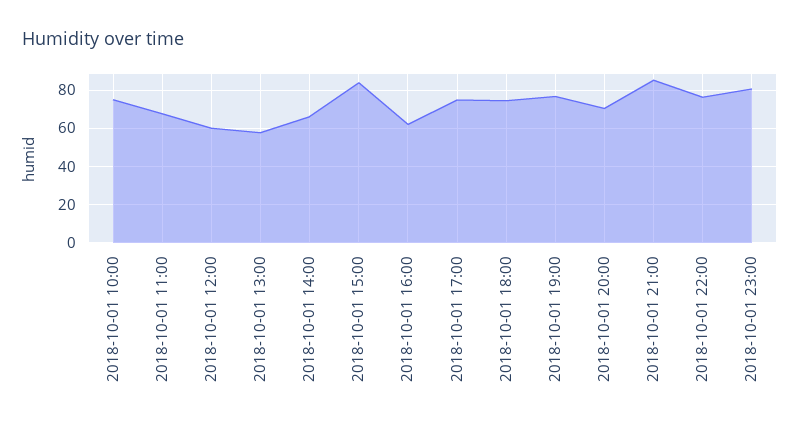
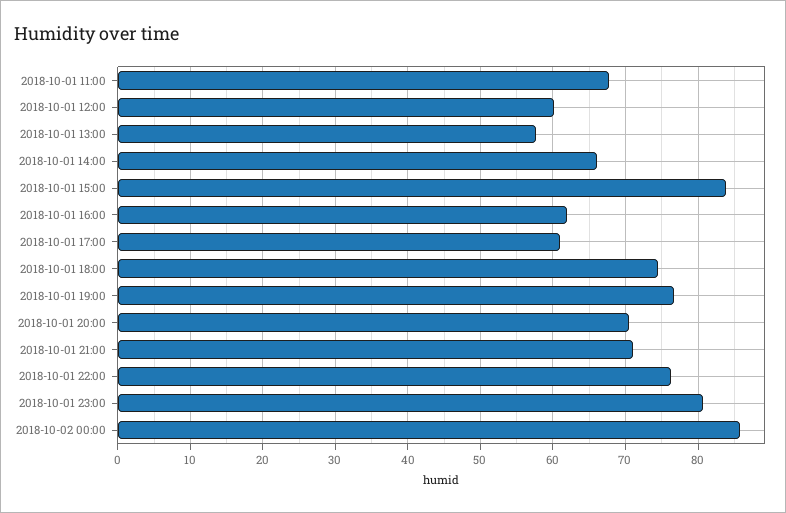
2018-10-01 10:00: 75 -> none
2018-10-01 17:00: 75 -> 61
2018-10-01 21:00: 85 -> 71
2018-10-02 00:00: none -> 86

